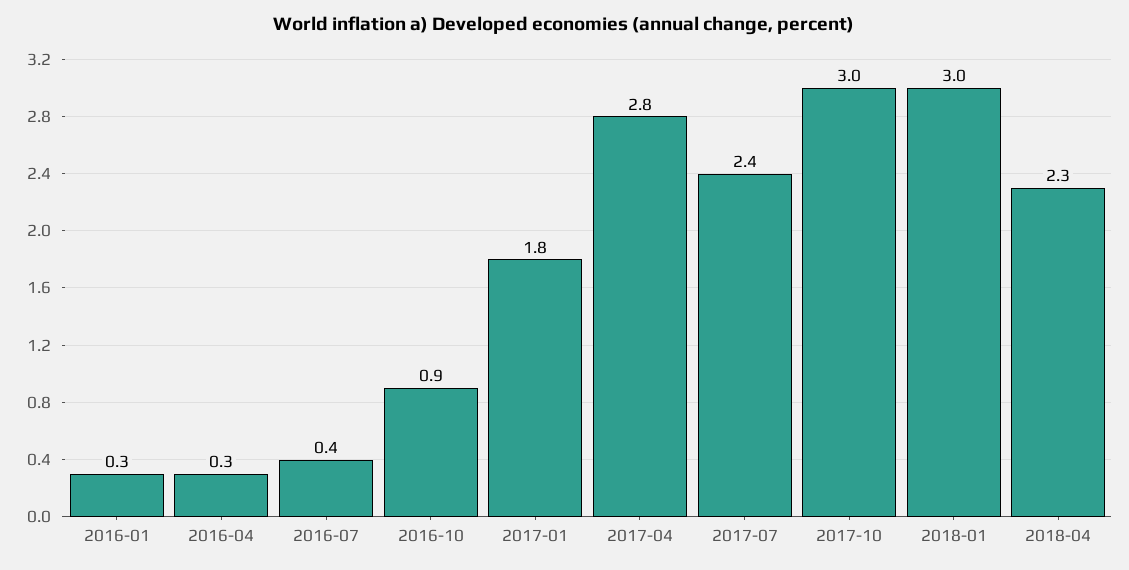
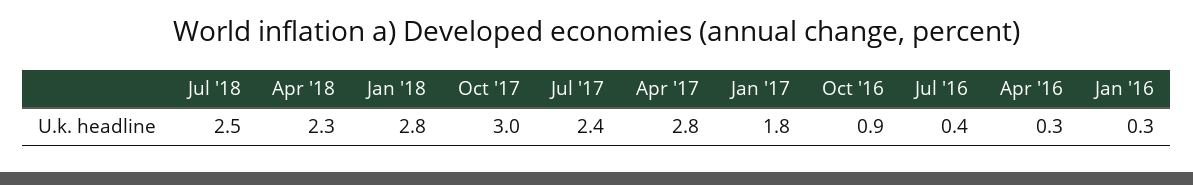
2018-01: 3 -> 2.8
Jul '18: none -> 2.5

